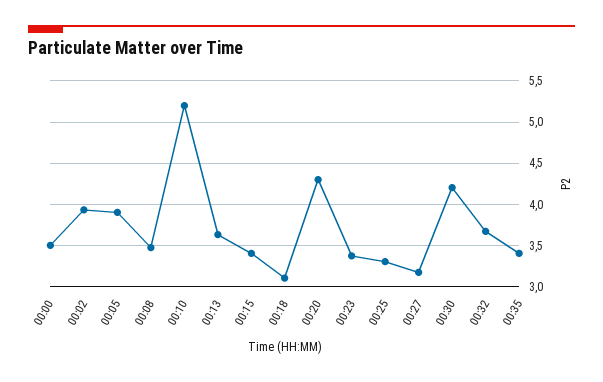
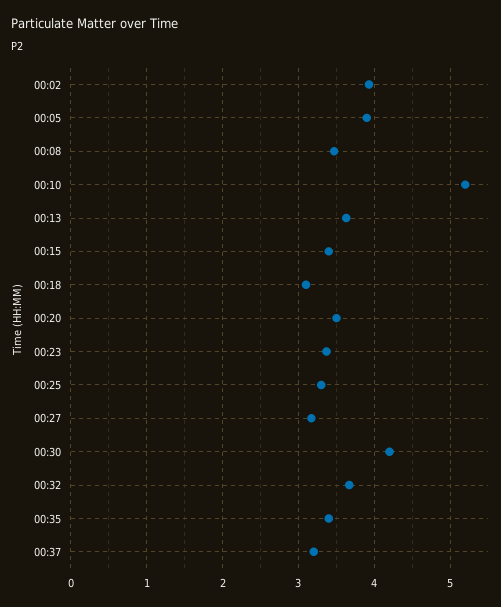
00:00: 3.5 -> none
00:20: 4.3 -> 3.5
00:37: none -> 3.2

